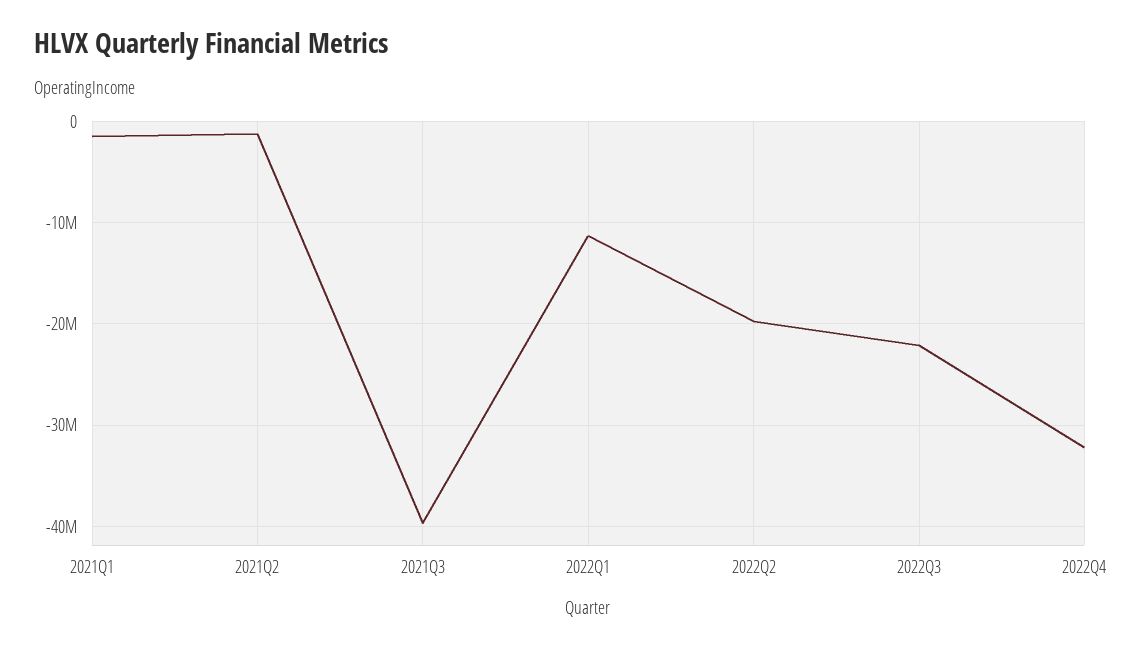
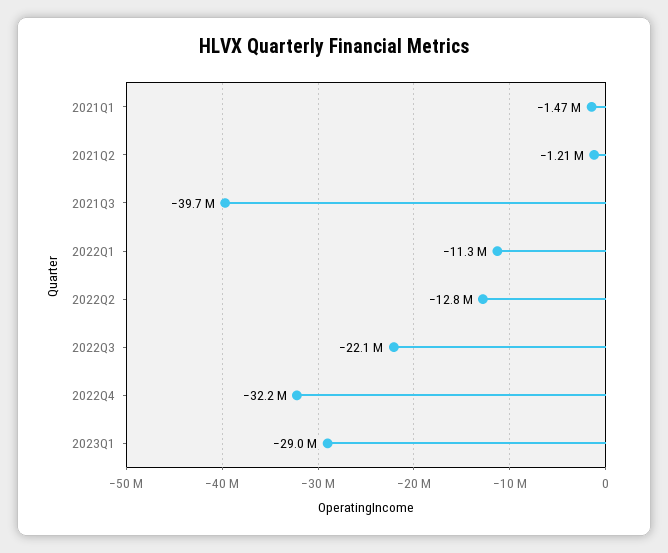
2022Q2: -20000000 -> -12800000
2023Q1: none -> -29000000

